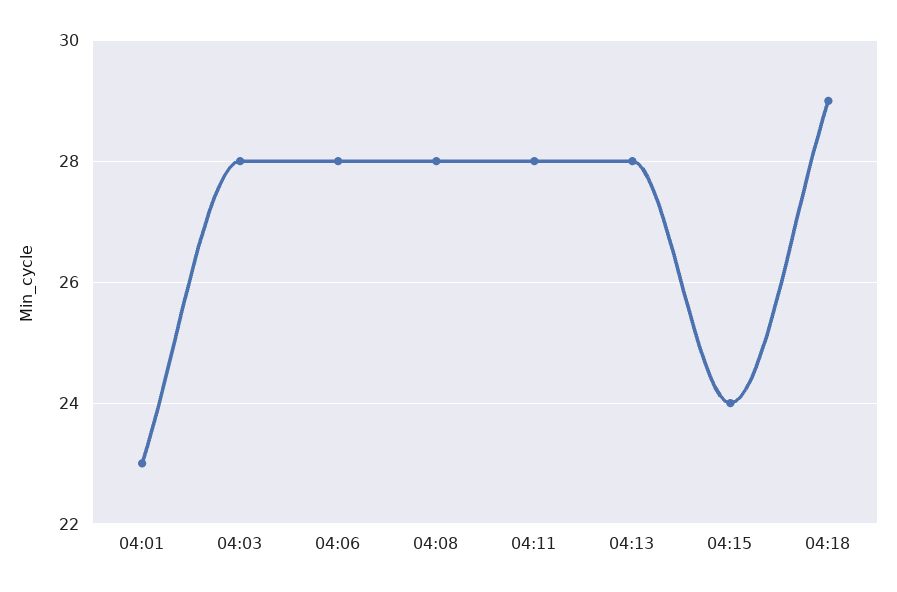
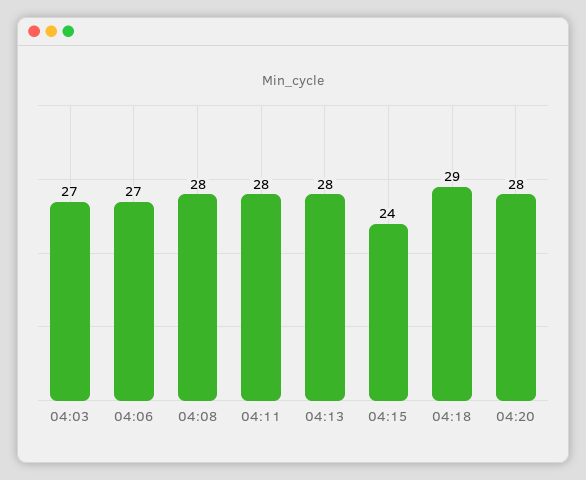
04:01: 23 -> none
04:03: 28 -> 27
04:06: 28 -> 27
04:20: none -> 28

